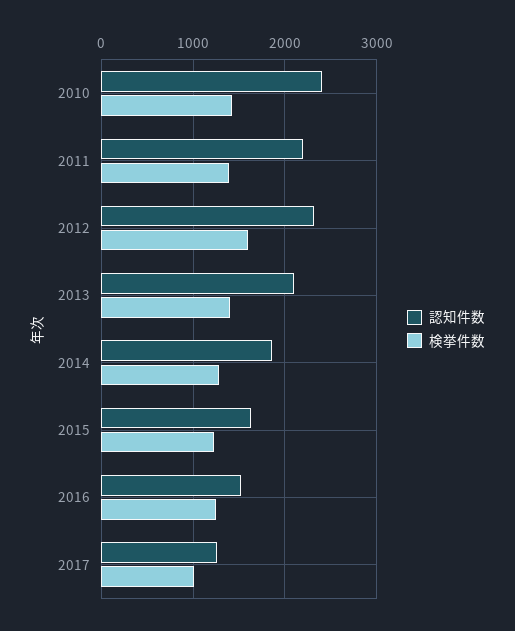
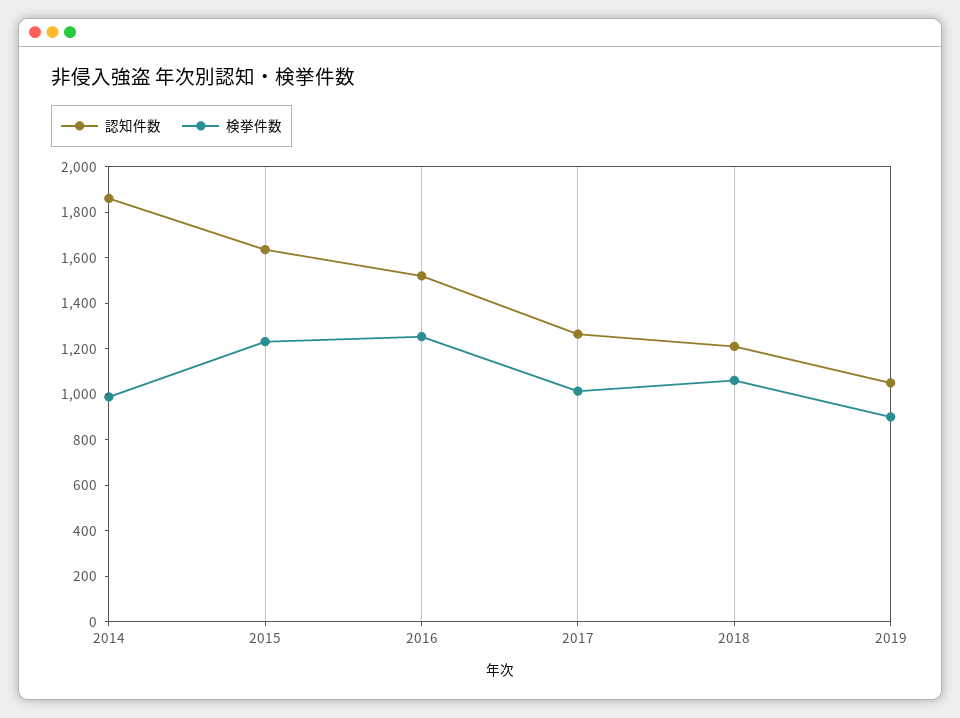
認知件数, 2010: 2400 -> none
検挙件数, 2010: 1400 -> none
認知件数, 2011: 2200 -> none
検挙件数, 2011: 1400 -> none
認知件数, 2012: 2300 -> none
検挙件数, 2012: 1600 -> none
認知件数, 2013: 2100 -> none
検挙件数, 2013: 1400 -> none
検挙件数, 2014: 1300 -> 1000
認知件数, 2018: none -> 1200
検挙件数, 2018: none -> 1050
認知件数, 2019: none -> 1050
検挙件数, 2019: none -> 900

